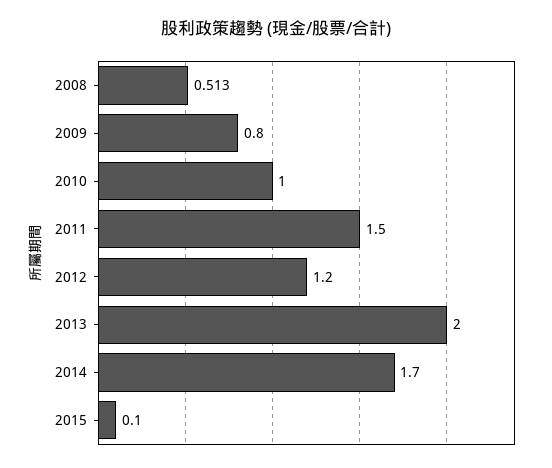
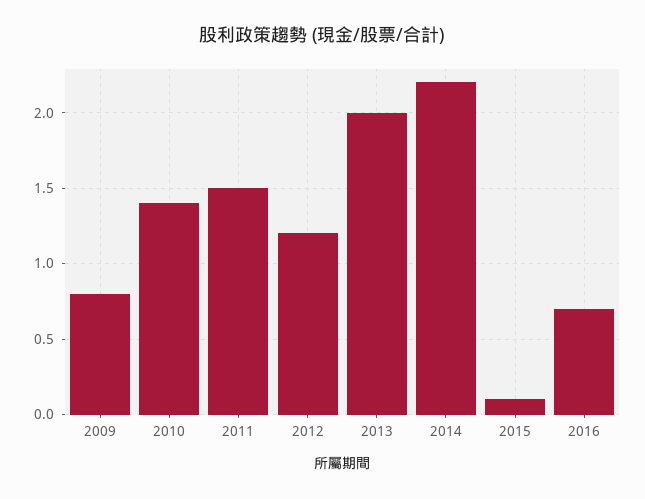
2008: 0.513 -> none
2010: 1 -> 1.4
2014: 1.7 -> 2.2
2016: none -> 0.7

